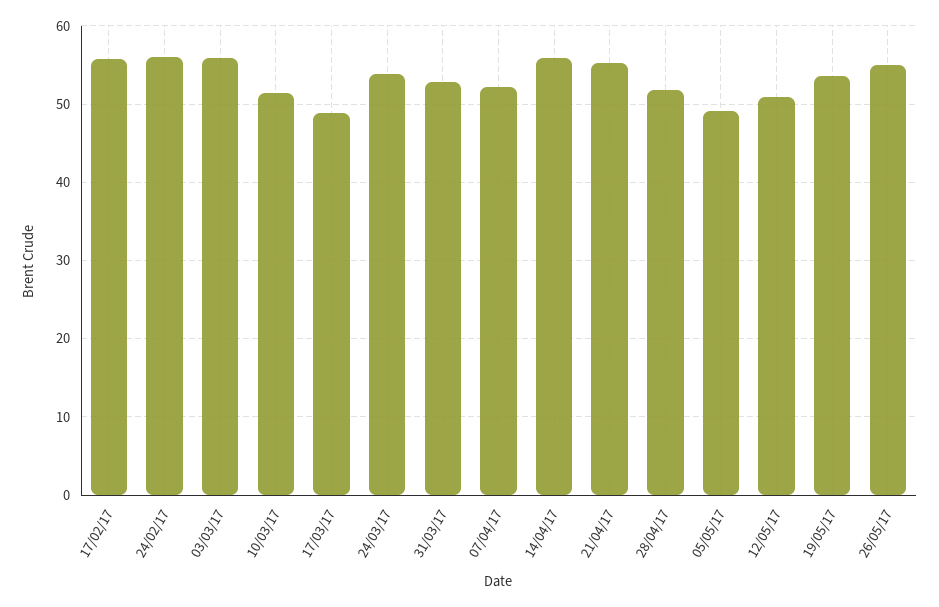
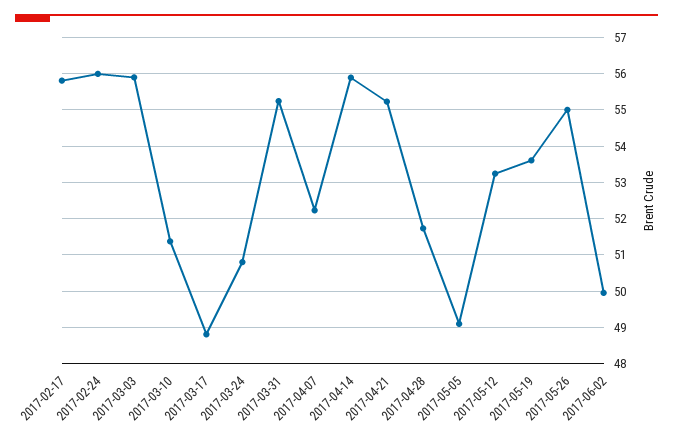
24/03/17: 54 -> 50.8
31/03/17: 53 -> 55.2
12/05/17: 51 -> 53.2
2017-06-02: none -> 50

